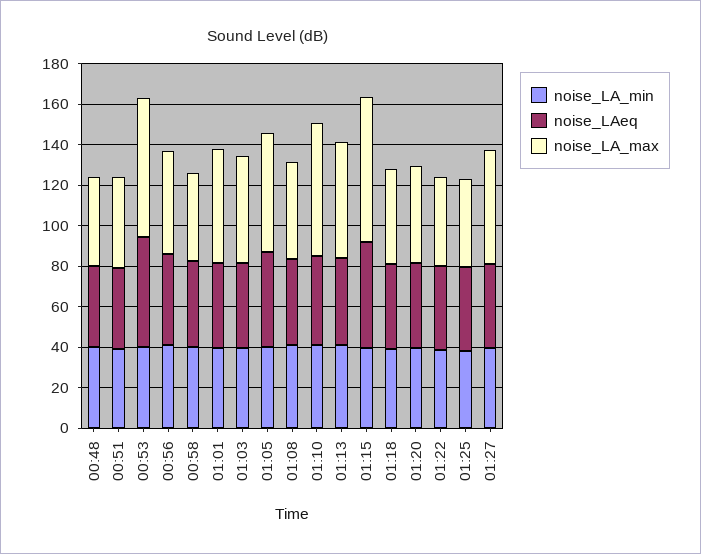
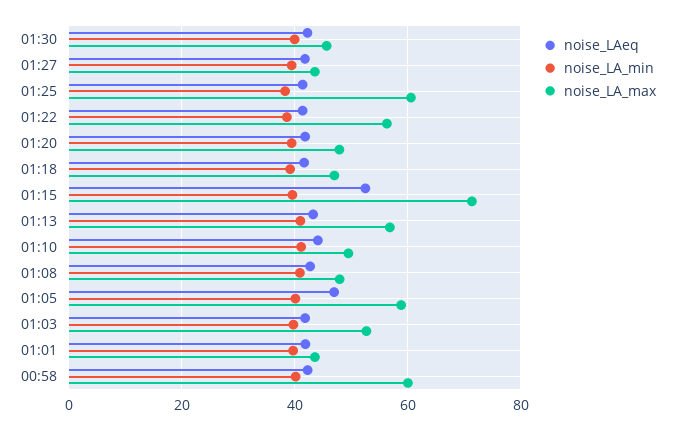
noise_LA_min, 00:48: 40 -> none
noise_LAeq, 00:48: 40 -> none
noise_LA_max, 00:48: 45 -> none
noise_LA_min, 00:51: 40 -> none
noise_LAeq, 00:51: 40 -> none
noise_LA_max, 00:51: 45 -> none
noise_LA_min, 00:53: 40 -> none
noise_LAeq, 00:53: 55 -> none
noise_LA_max, 00:53: 70 -> none
noise_LA_min, 00:56: 40 -> none
noise_LAeq, 00:56: 45 -> none
noise_LA_max, 00:56: 50 -> none
noise_LA_max, 00:58: 45 -> 60
noise_LA_max, 01:01: 55 -> 44
noise_LA_max, 01:10: 65 -> 50
noise_LA_max, 01:22: 45 -> 56
noise_LA_max, 01:25: 45 -> 60
noise_LA_max, 01:27: 55 -> 44
noise_LAeq, 01:30: none -> 42
noise_LA_min, 01:30: none -> 40
noise_LA_max, 01:30: none -> 46

